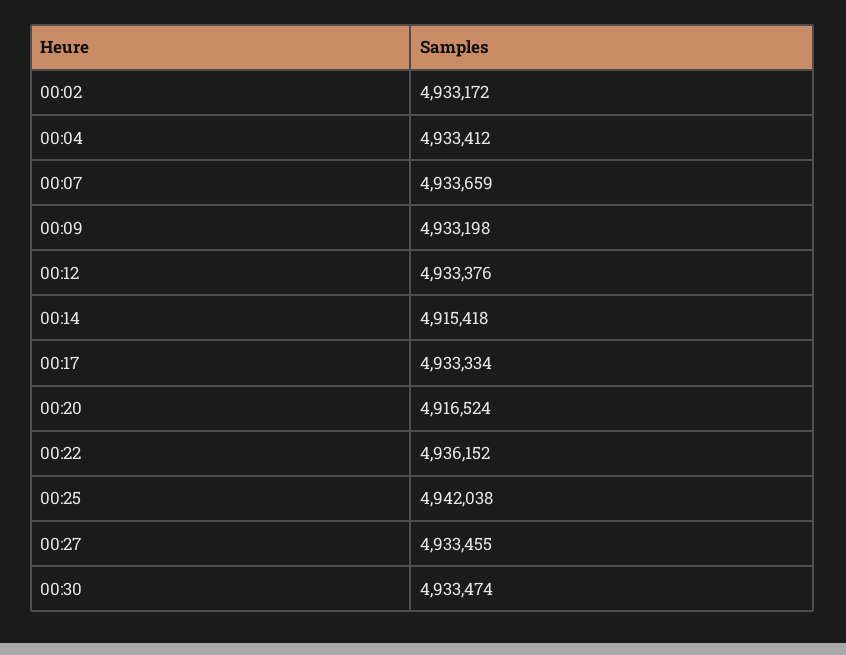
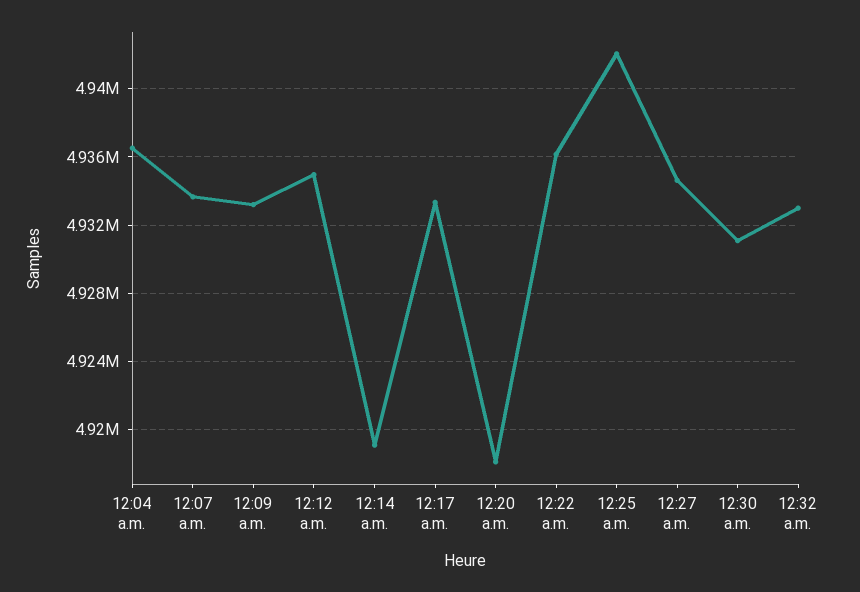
00:02: 4933172 -> none
00:04: 4933412 -> 4936500
00:12: 4933376 -> 4935000
00:14: 4915418 -> 4919000
00:20: 4916524 -> 4918000
00:27: 4933455 -> 4934500
00:30: 4933474 -> 4931000
12:32 a.m.: none -> 4933000

